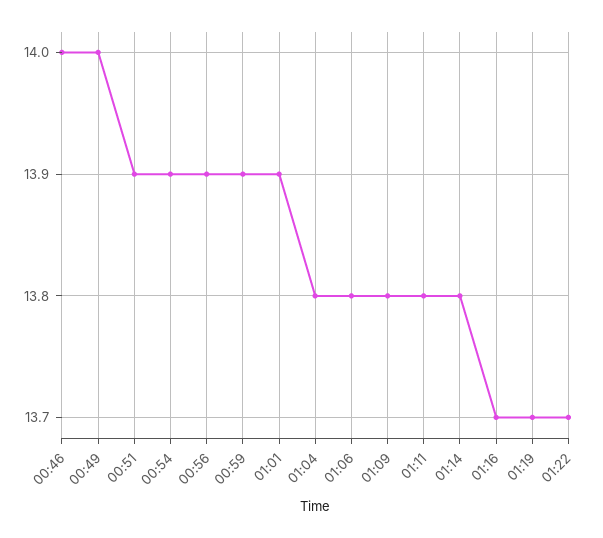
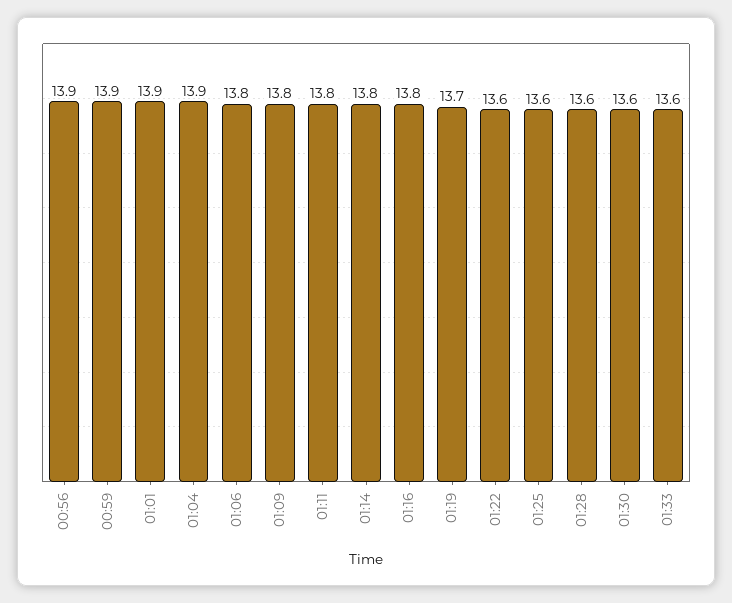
00:46: 14 -> none
00:49: 14 -> none
00:51: 13.9 -> none
00:54: 13.9 -> none
01:04: 13.8 -> 13.9
01:16: 13.7 -> 13.8
01:22: 13.7 -> 13.6
01:25: none -> 13.6
01:28: none -> 13.6
01:30: none -> 13.6
01:33: none -> 13.6

